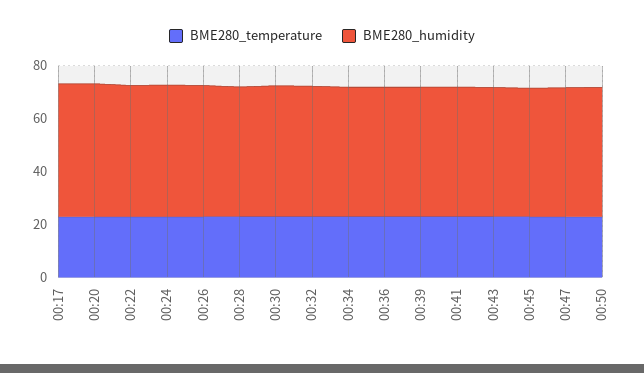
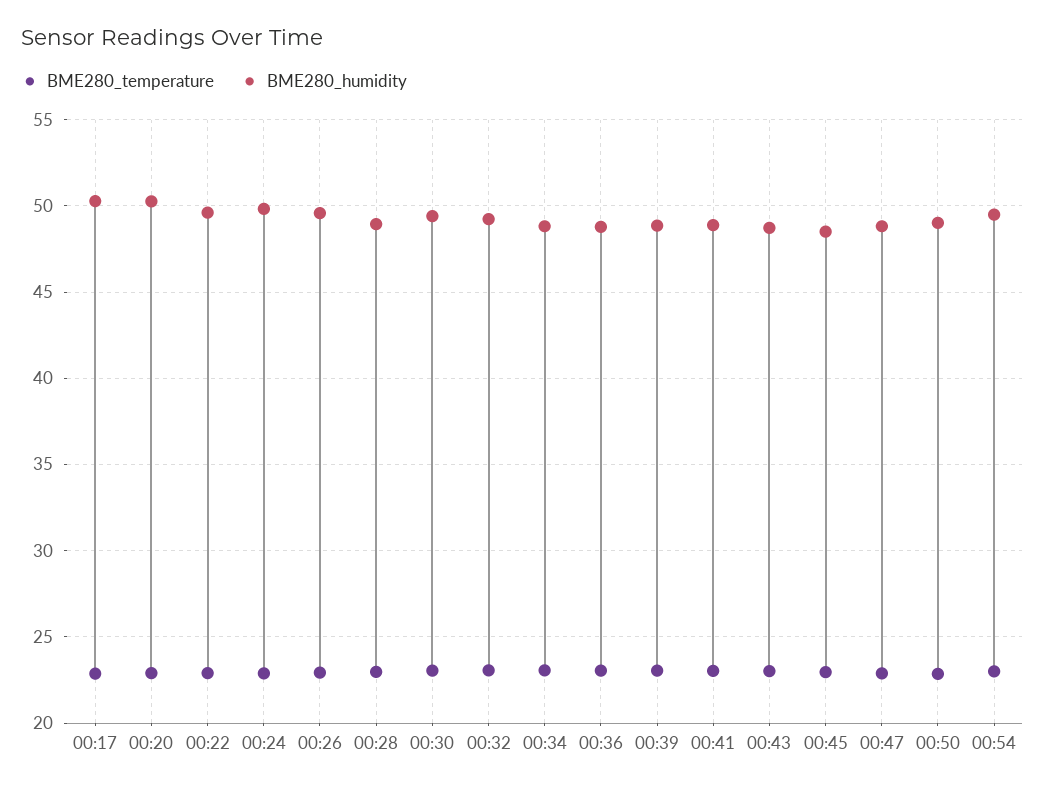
BME280_temperature, 00:54: none -> 23
BME280_humidity, 00:54: none -> 49.5

